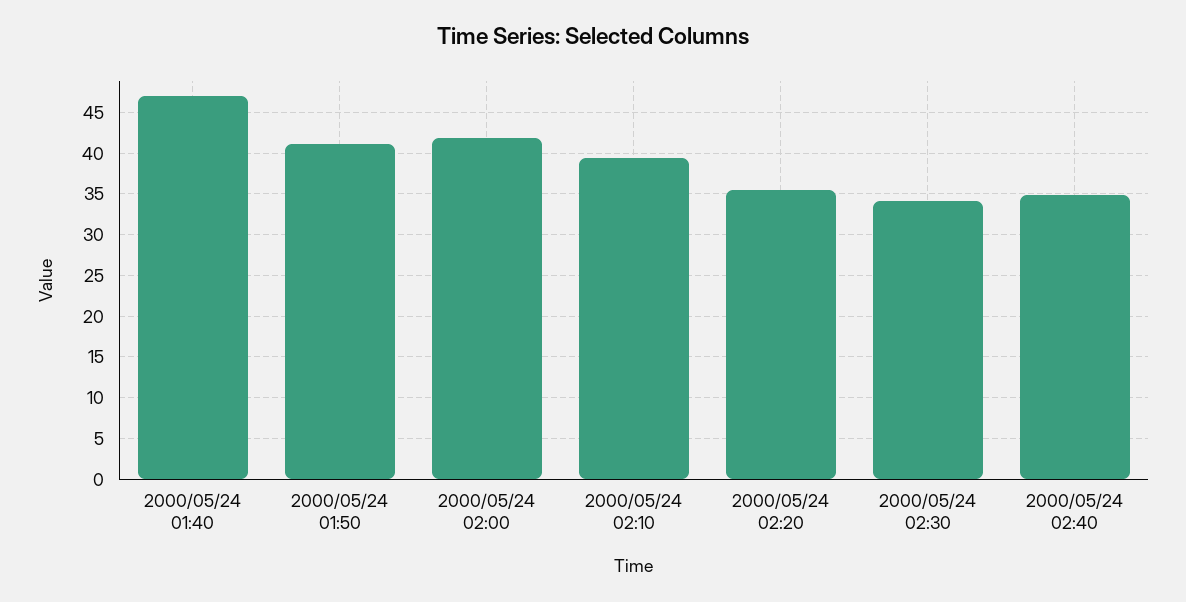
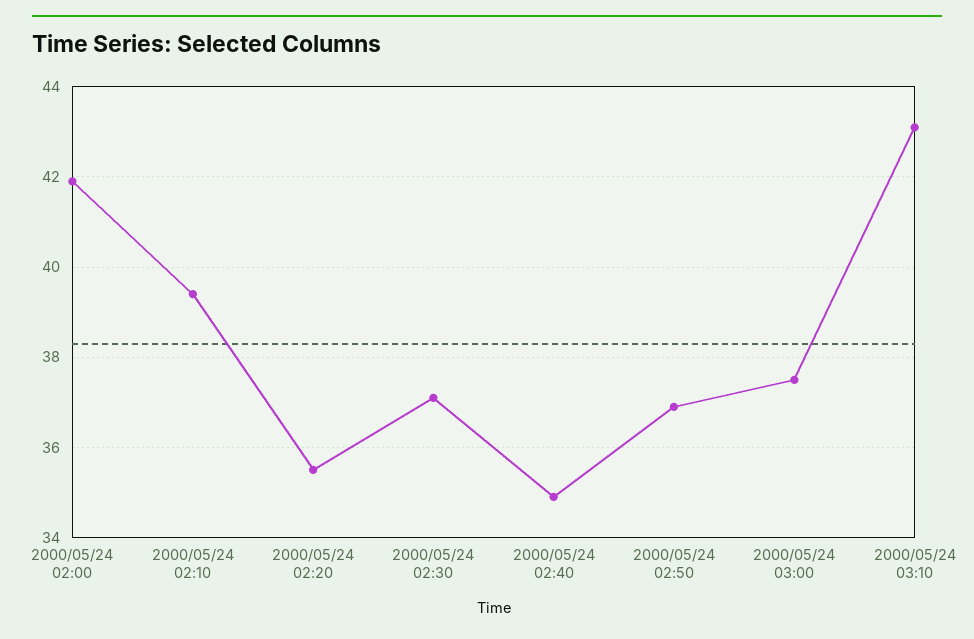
2000/05/24 01:40: 47 -> none
2000/05/24 01:50: 41 -> none
2000/05/24 02:30: 34 -> 37
2000/05/24 02:50: none -> 37
2000/05/24 03:00: none -> 37.5
2000/05/24 03:10: none -> 43

